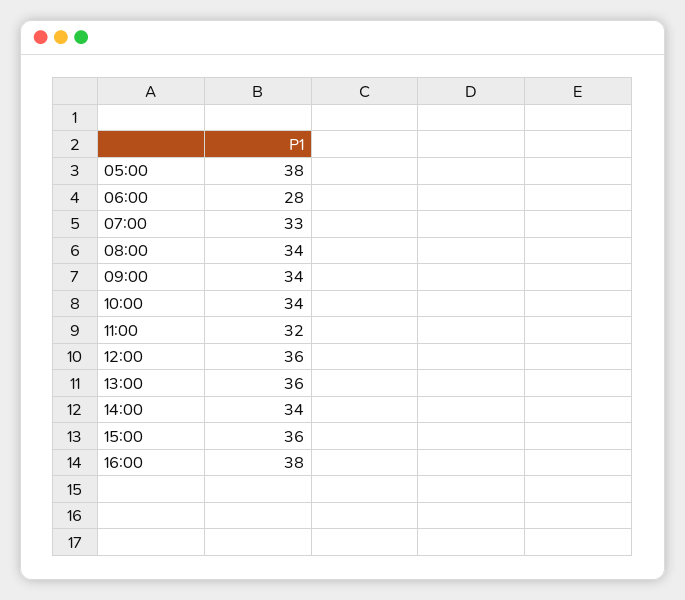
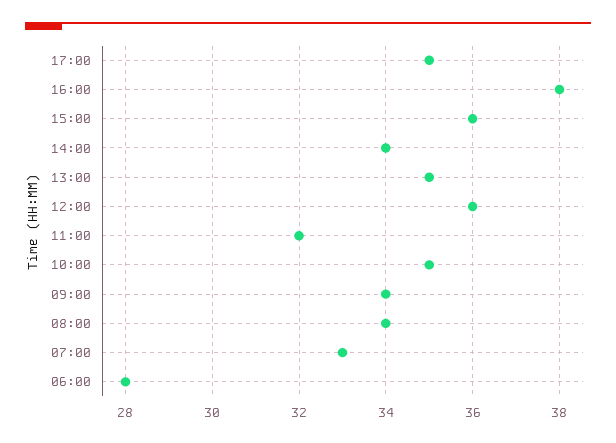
05:00: 38 -> none
10:00: 34 -> 35
13:00: 36 -> 35
17:00: none -> 35

